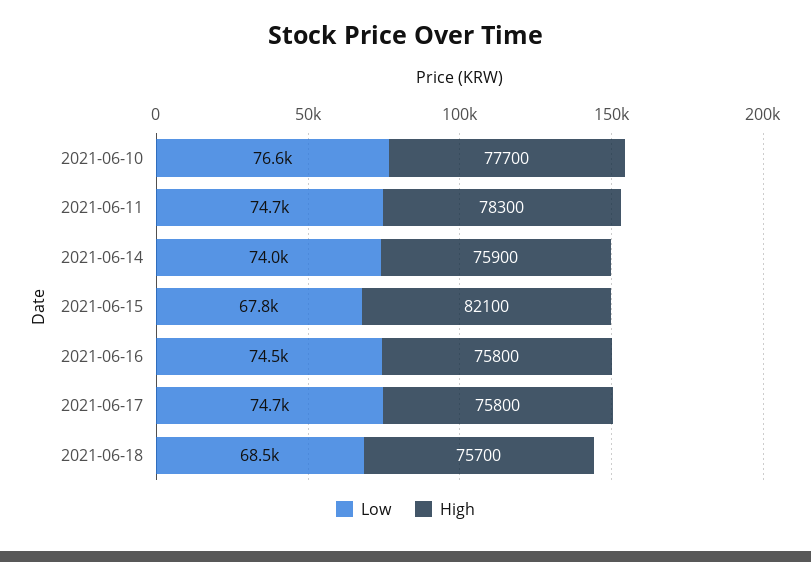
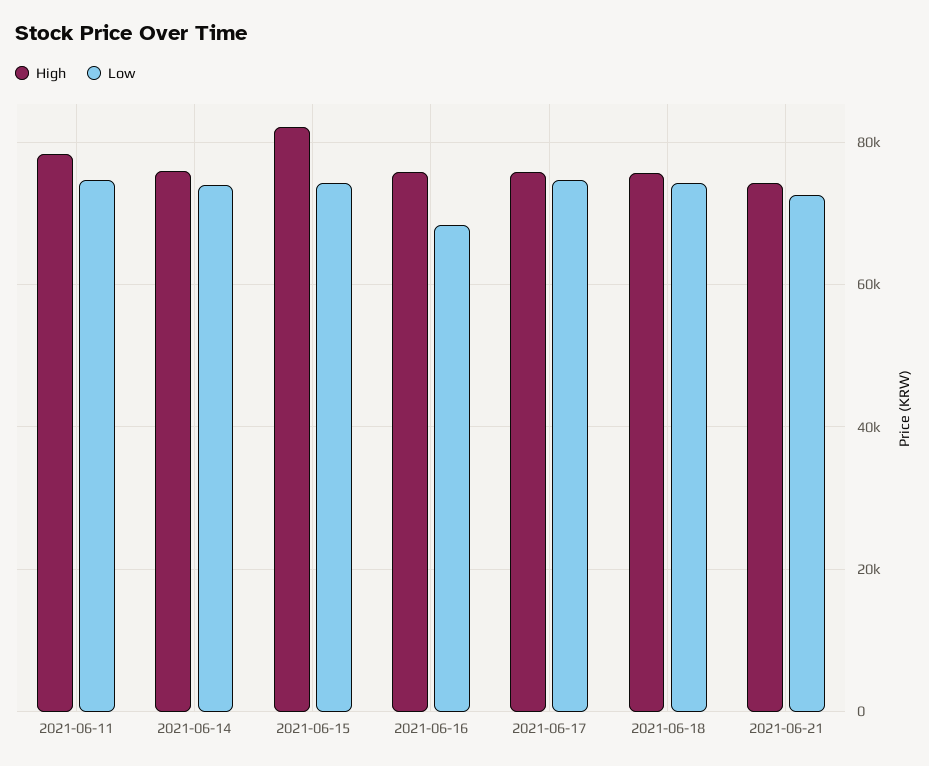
Low, 2021-06-10: 76600 -> none
High, 2021-06-10: 77700 -> none
Low, 2021-06-15: 67800 -> 74000
Low, 2021-06-16: 74500 -> 68000
Low, 2021-06-18: 68500 -> 74000
High, 2021-06-21: none -> 74000
Low, 2021-06-21: none -> 72000

